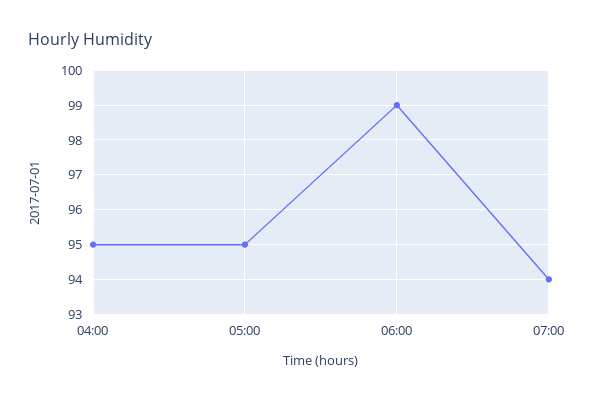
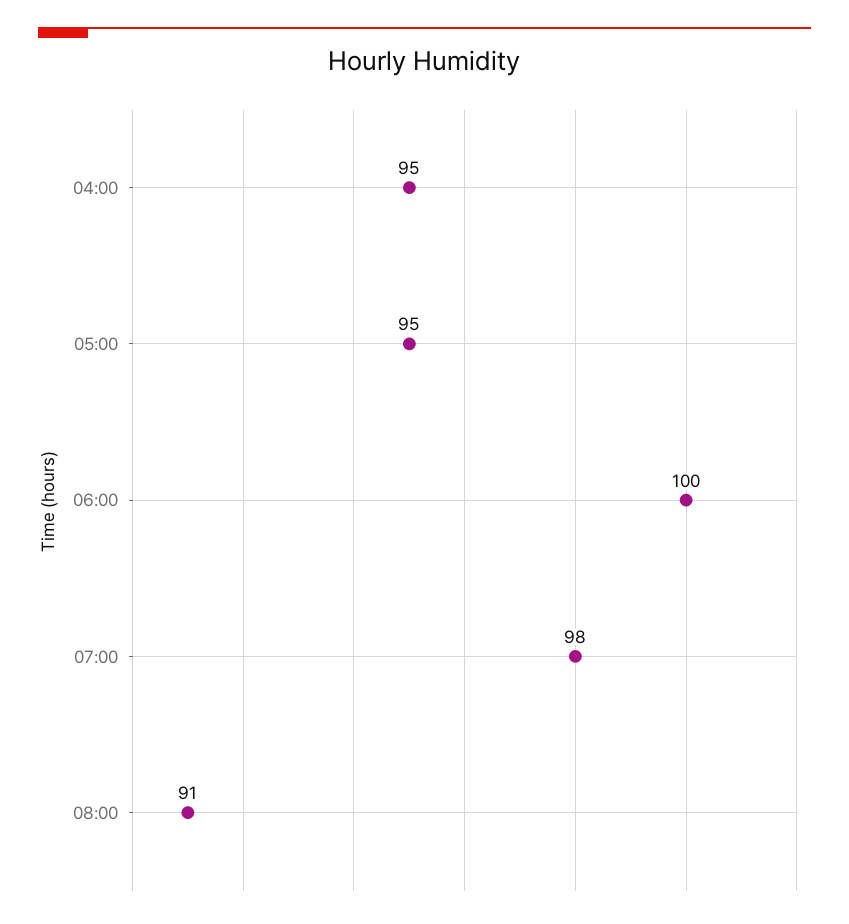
06:00: 99 -> 100
07:00: 94 -> 98
08:00: none -> 91

